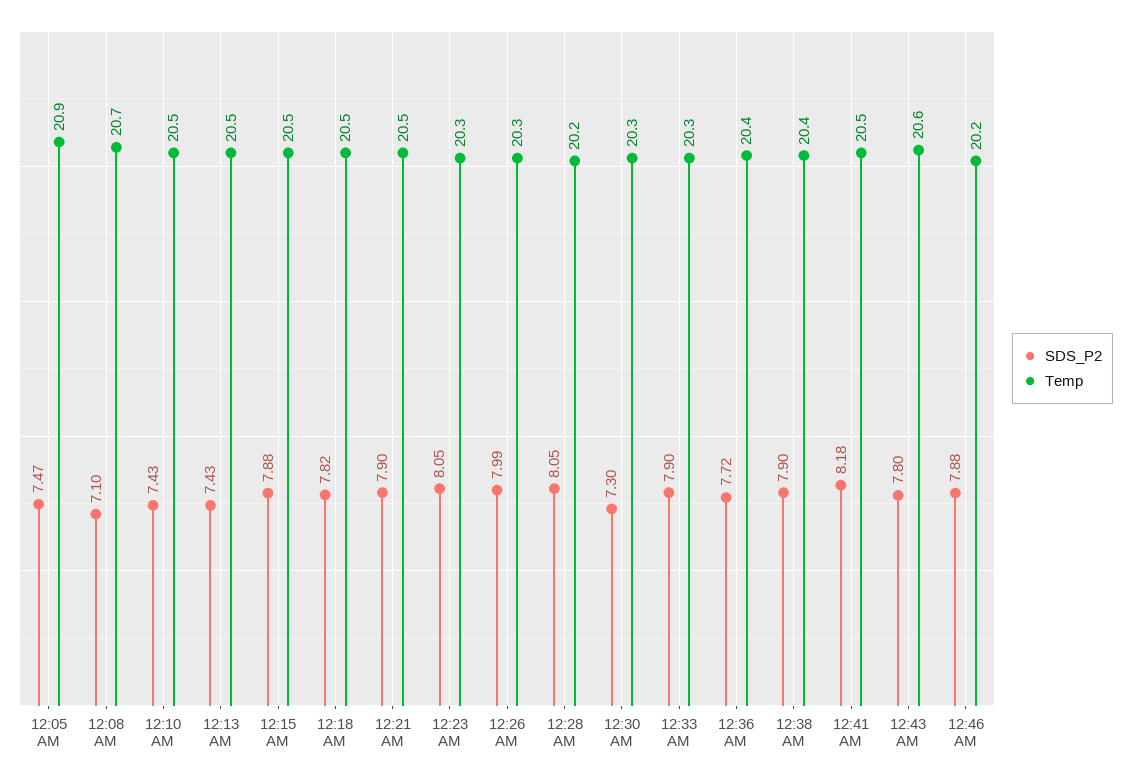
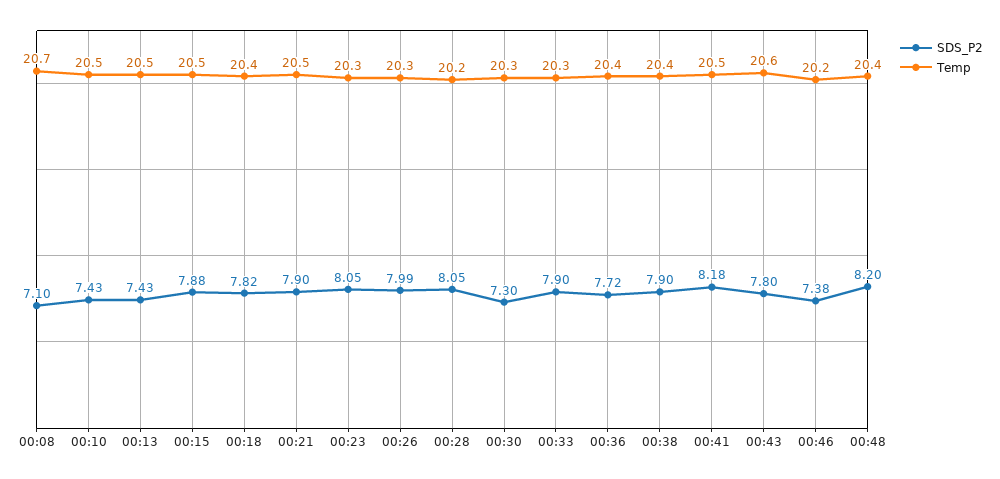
SDS_P2, 12:05 AM: 7.47 -> none
Temp, 12:05 AM: 20.9 -> none
Temp, 12:18 AM: 20.5 -> 20.4
SDS_P2, 12:46 AM: 7.88 -> 7.38
SDS_P2, 00:48: none -> 8.2
Temp, 00:48: none -> 20.4

